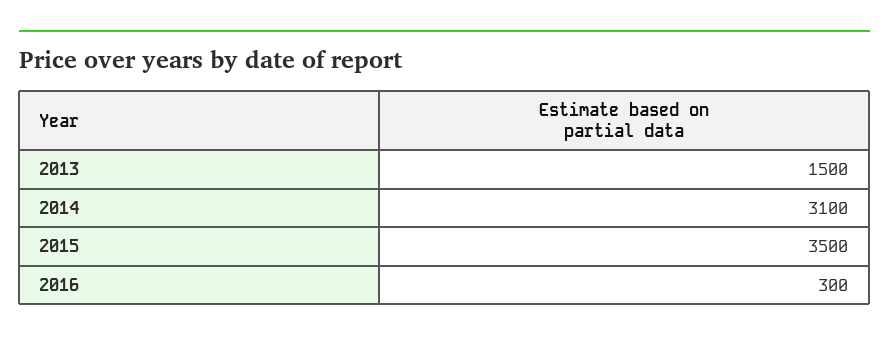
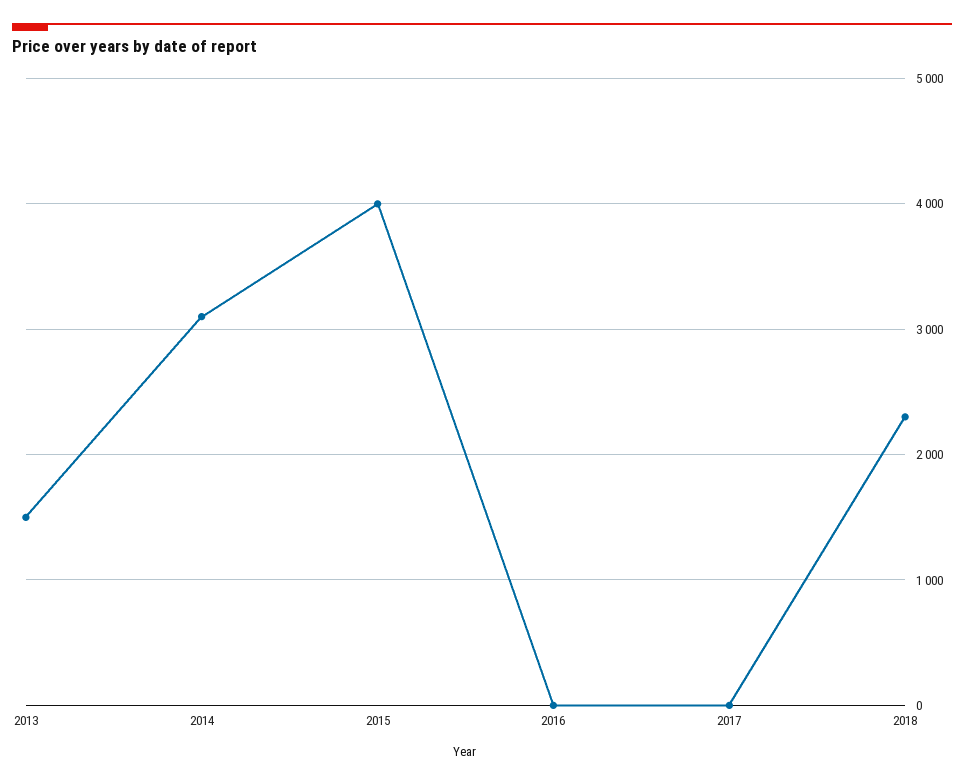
2015: 3500 -> 4000
2016: 300 -> 0
2017: none -> 0
2018: none -> 2300

